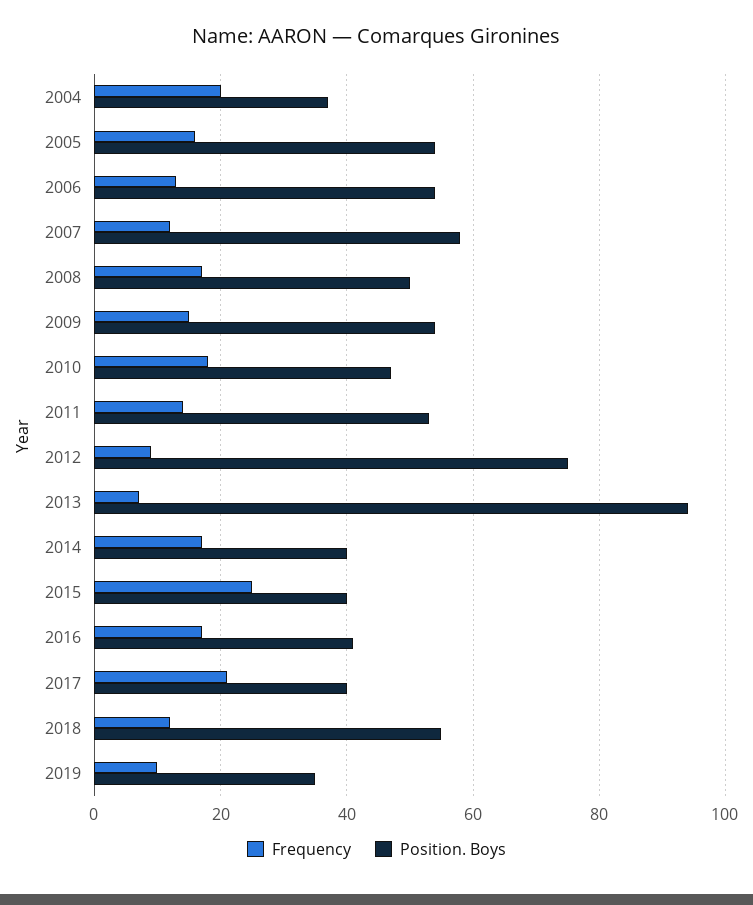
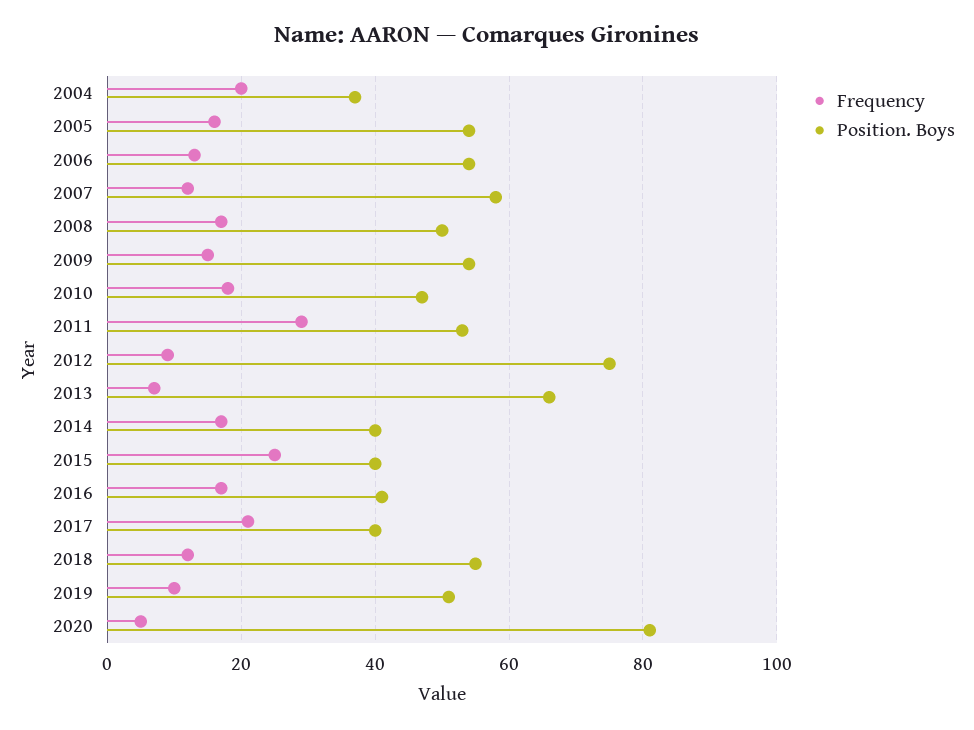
Frequency, 2011: 15 -> 30
Position. Boys, 2013: 95 -> 65
Position. Boys, 2019: 35 -> 50
Frequency, 2020: none -> 5
Position. Boys, 2020: none -> 80

